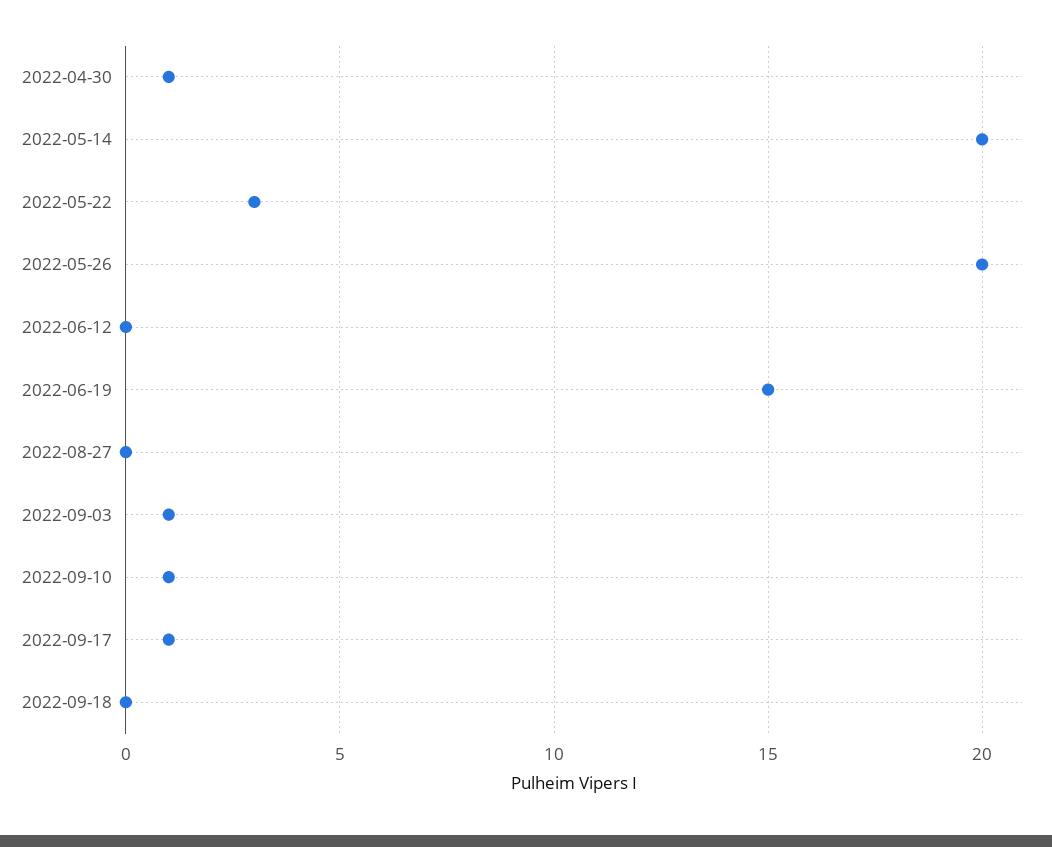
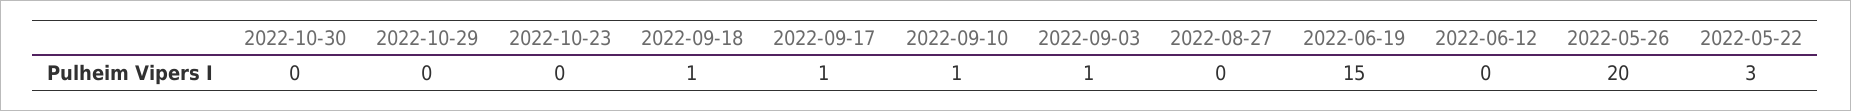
2022-04-30: 1 -> none
2022-05-14: 20 -> none
2022-09-18: 0 -> 1
2022-10-30: none -> 0
2022-10-29: none -> 0
2022-10-23: none -> 0

